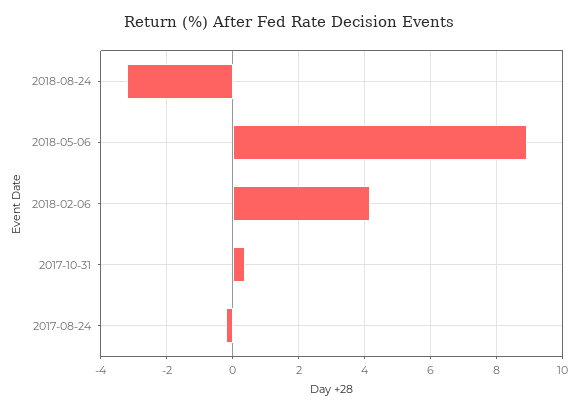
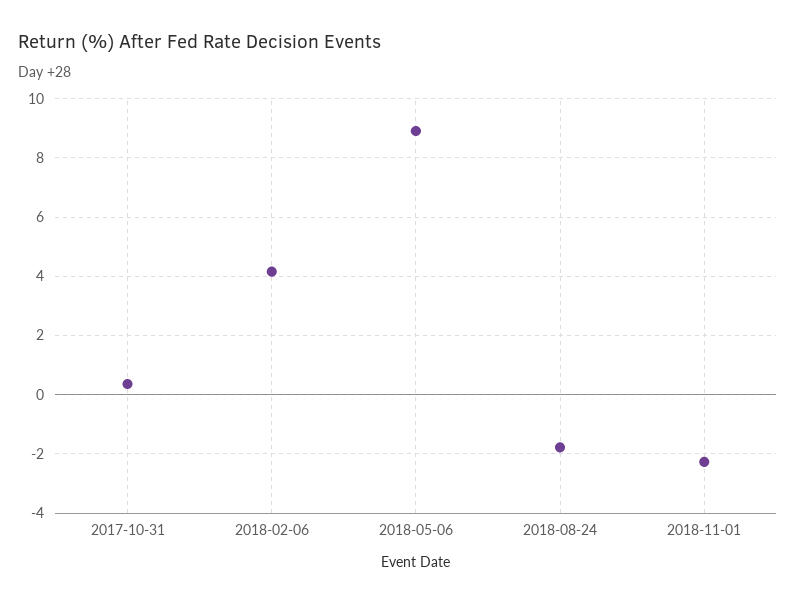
2018-08-24: -3.2 -> -1.75
2017-08-24: -0.2 -> none
2018-11-01: none -> -2.25

